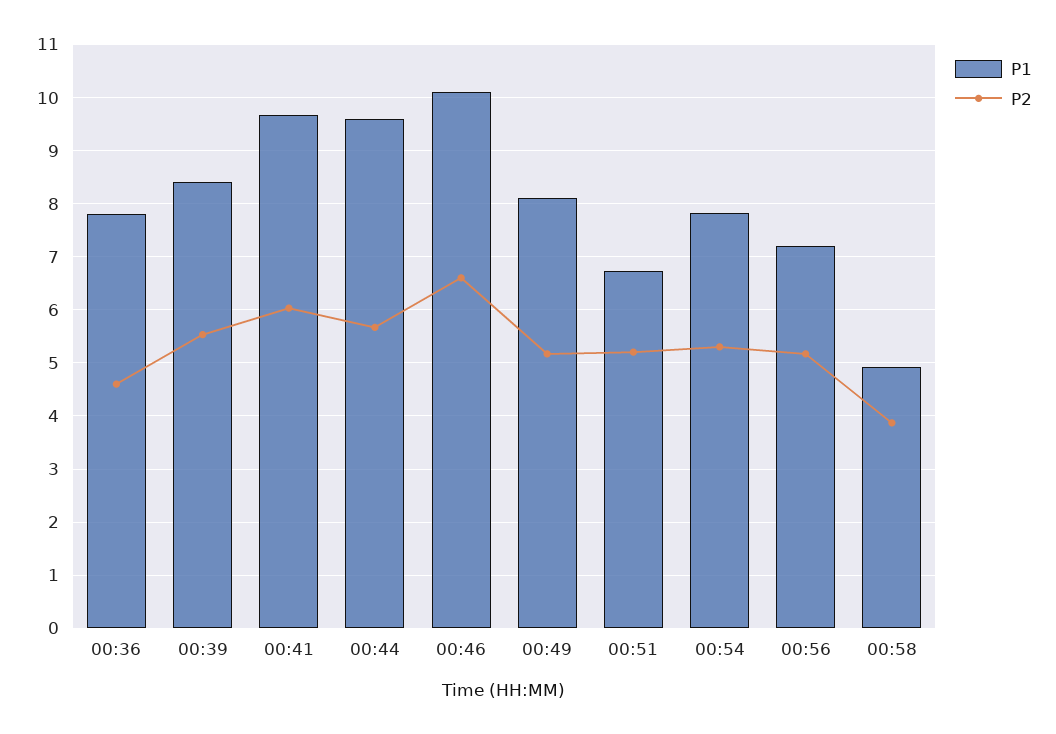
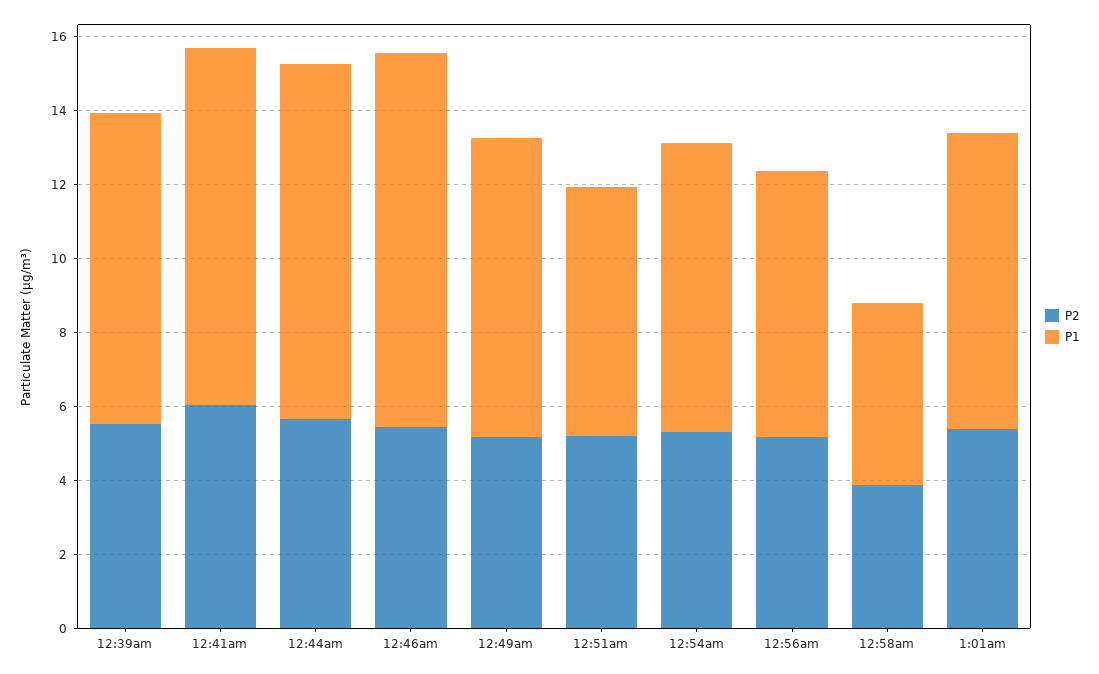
P1, 00:36: 7.8 -> none
P2, 00:36: 4.6 -> none
P2, 00:46: 6.6 -> 5.5
P2, 1:01am: none -> 5.5
P1, 1:01am: none -> 8

